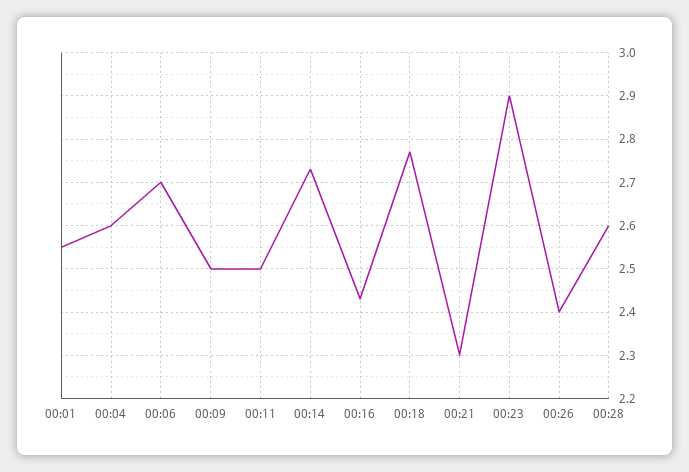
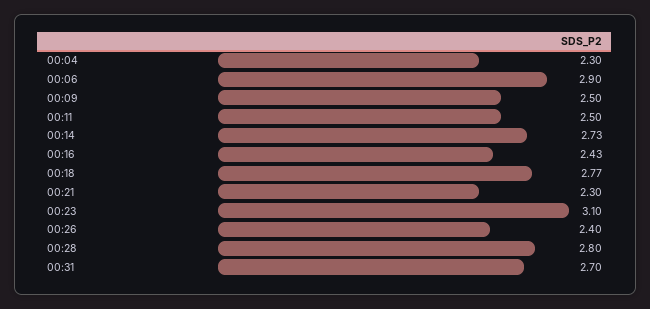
00:01: 2.55 -> none
00:04: 2.6 -> 2.3
00:06: 2.7 -> 2.9
00:23: 2.9 -> 3.1
00:28: 2.6 -> 2.8
00:31: none -> 2.7

